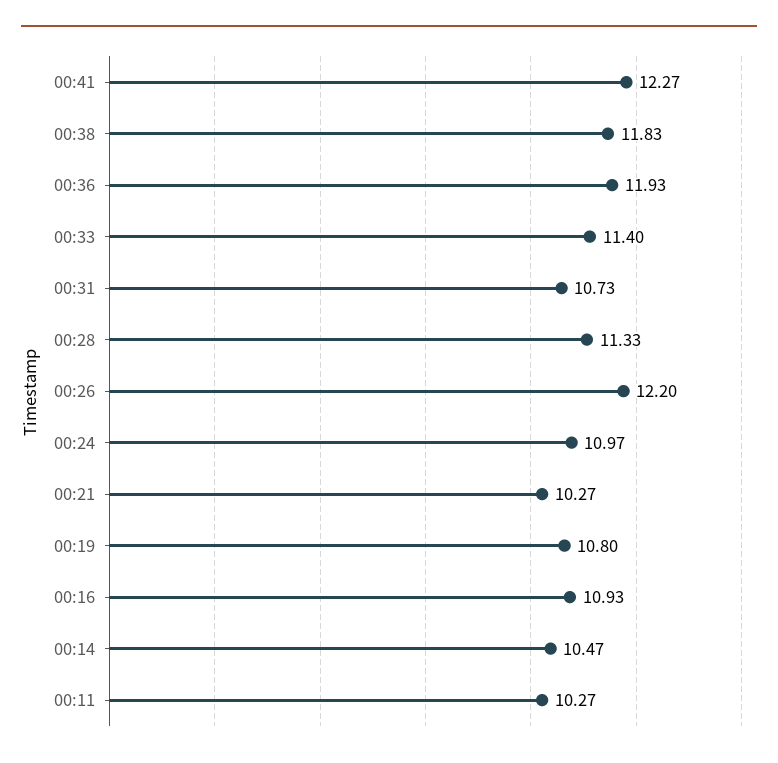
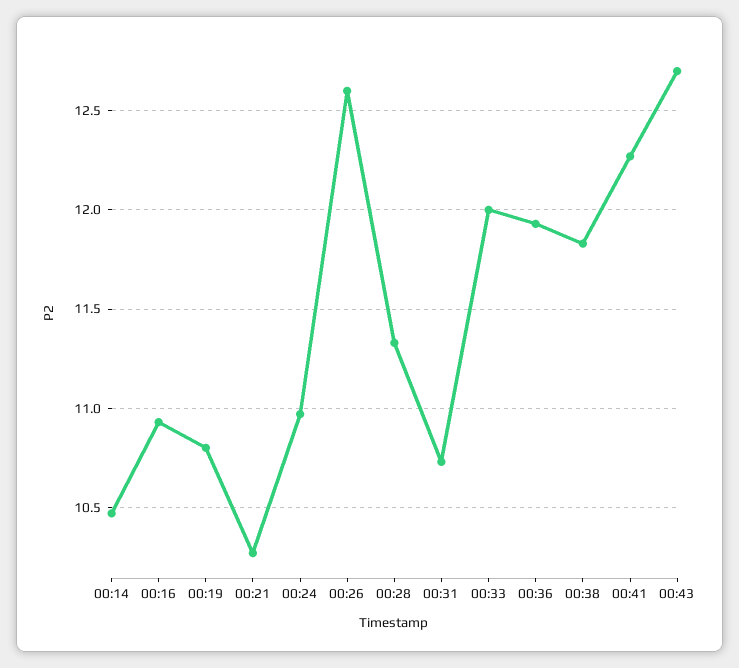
00:33: 11.4 -> 12
00:26: 12.2 -> 12.6
00:11: 10.27 -> none
00:43: none -> 12.7

